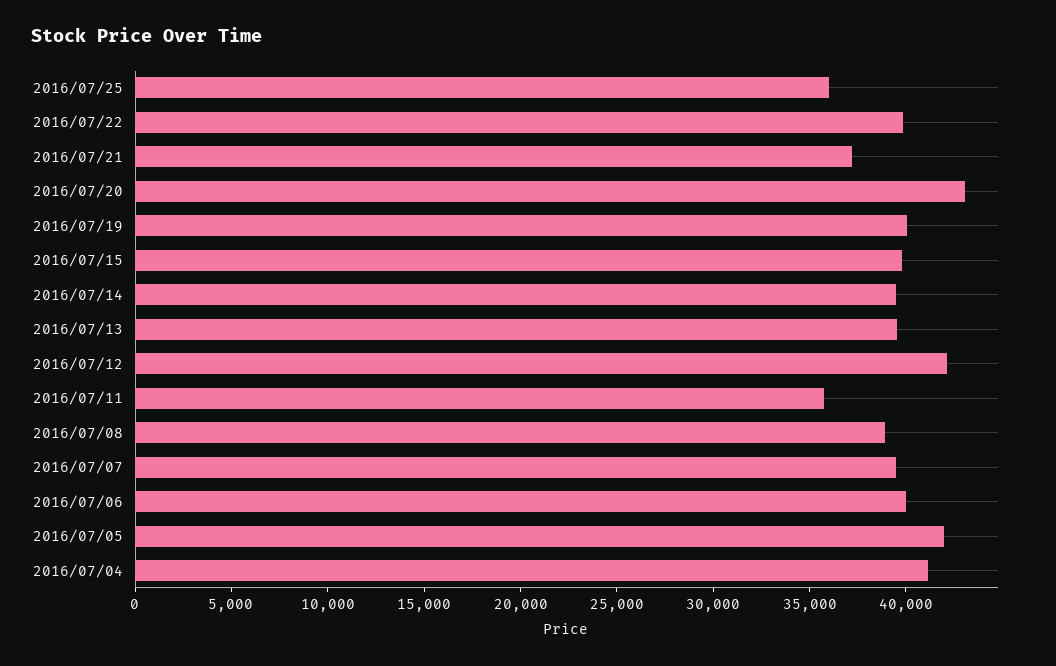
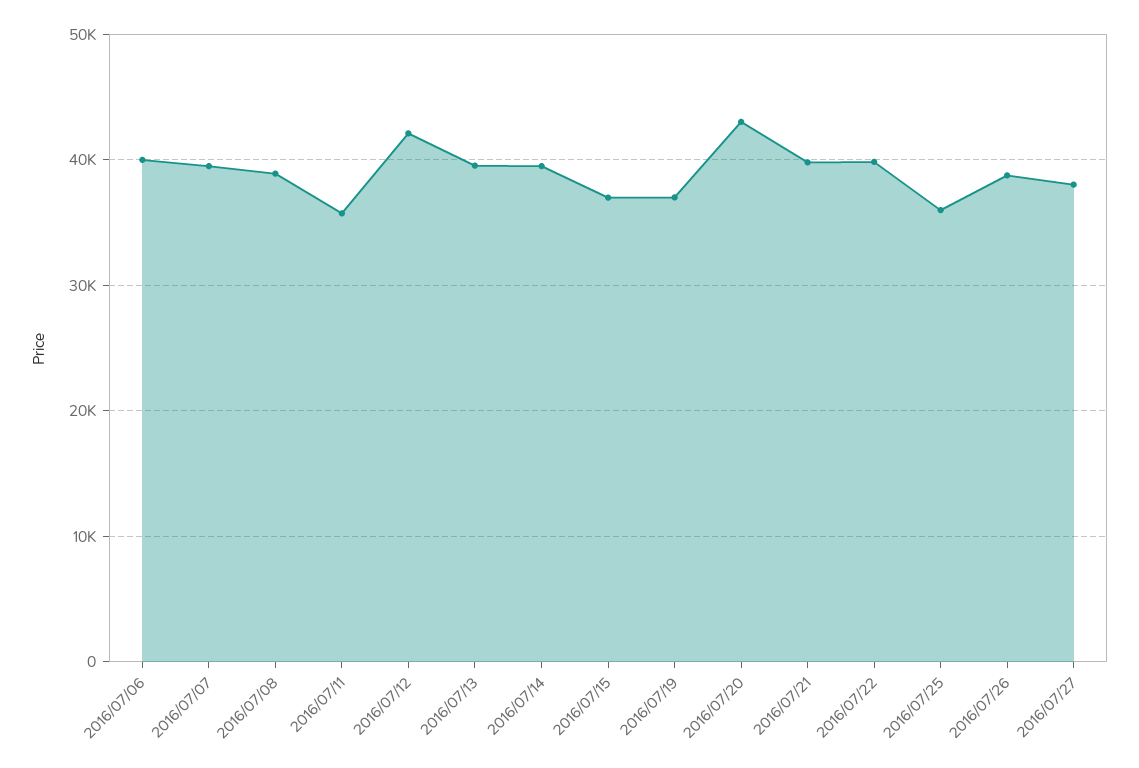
2016/07/21: 37000 -> 40000
2016/07/19: 40000 -> 37000
2016/07/15: 40000 -> 37000
2016/07/05: 42000 -> none
2016/07/04: 41000 -> none
2016/07/26: none -> 39000
2016/07/27: none -> 38000

